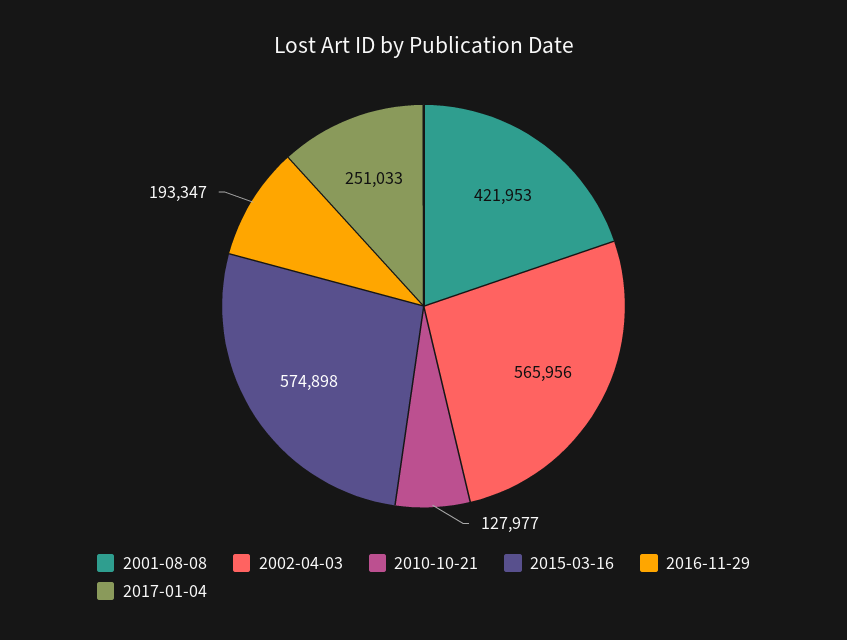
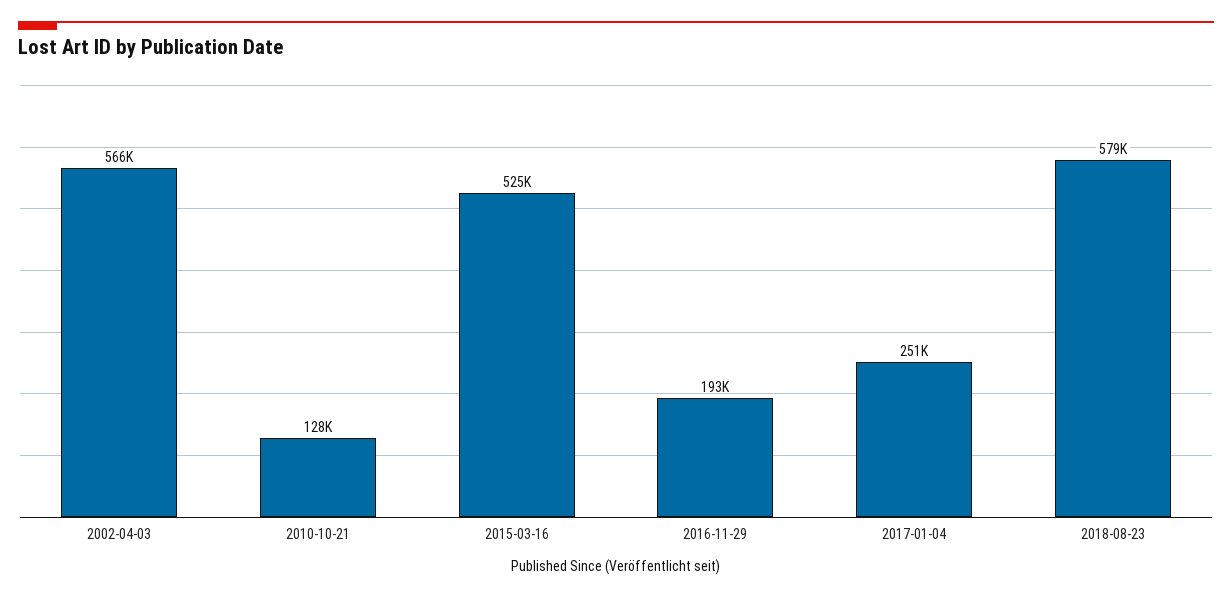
2001-08-08: 421953 -> none
2015-03-16: 574898 -> 525000
2018-08-23: none -> 579000

